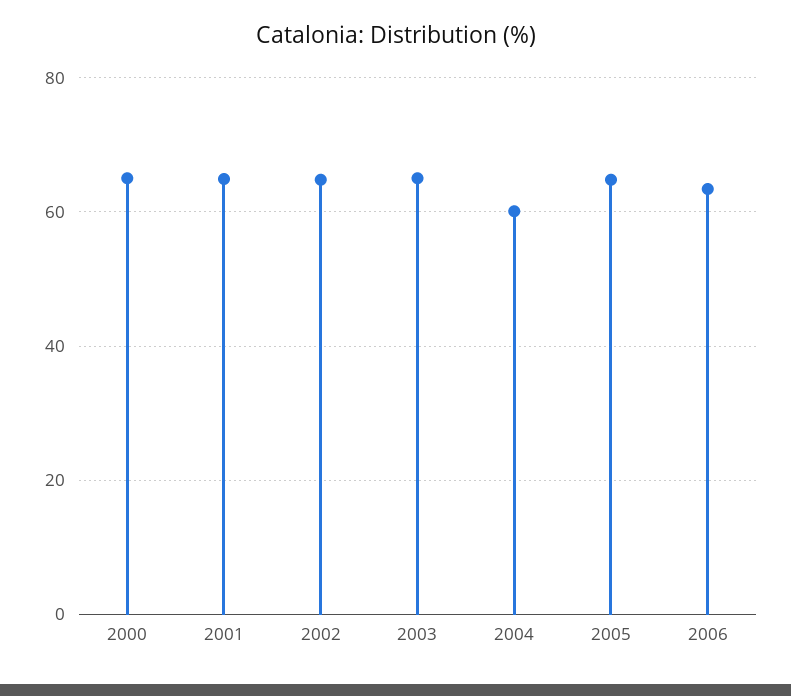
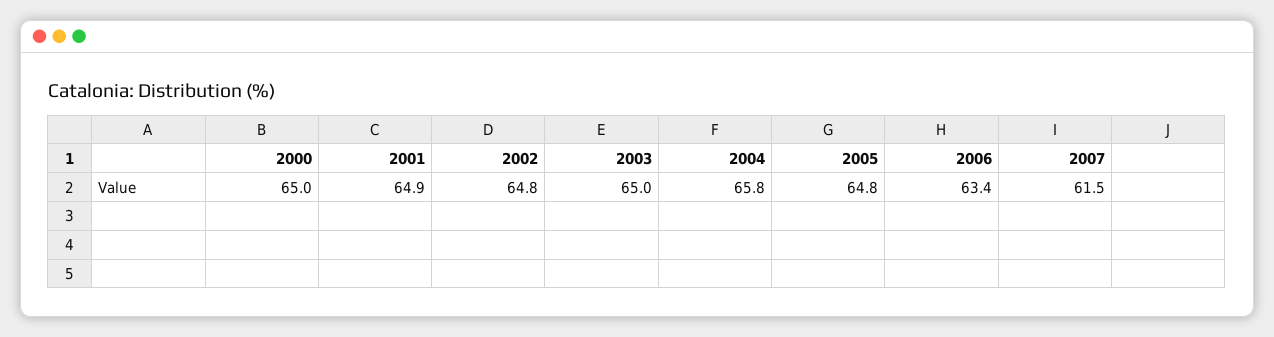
2004: 60 -> 65.8
2007: none -> 61.5

